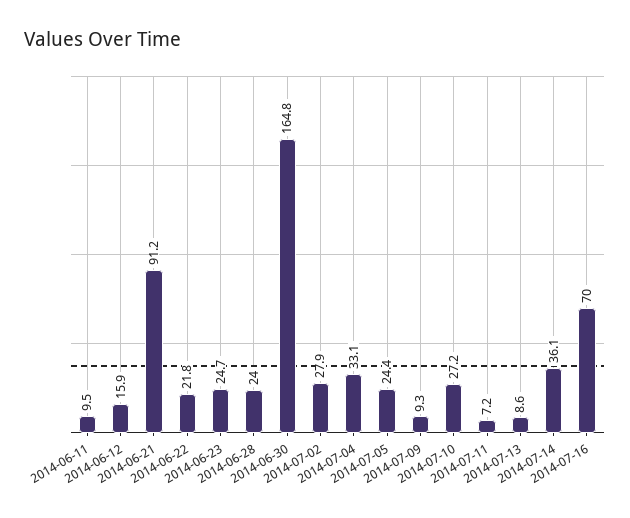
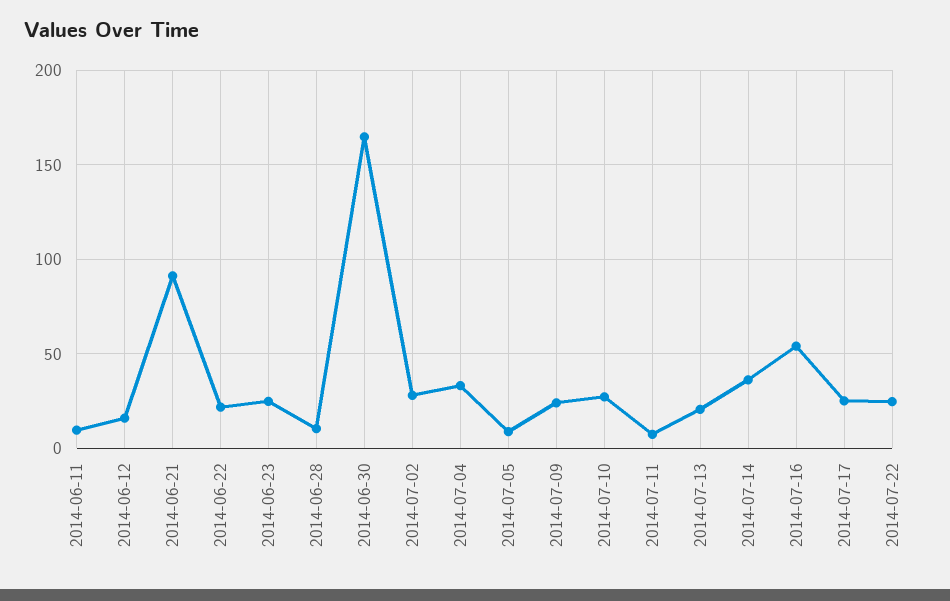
2014-06-28: 24 -> 10
2014-07-05: 24.4 -> 10
2014-07-09: 9.3 -> 25
2014-07-13: 8.6 -> 20
2014-07-16: 70 -> 55
2014-07-17: none -> 25
2014-07-22: none -> 25

